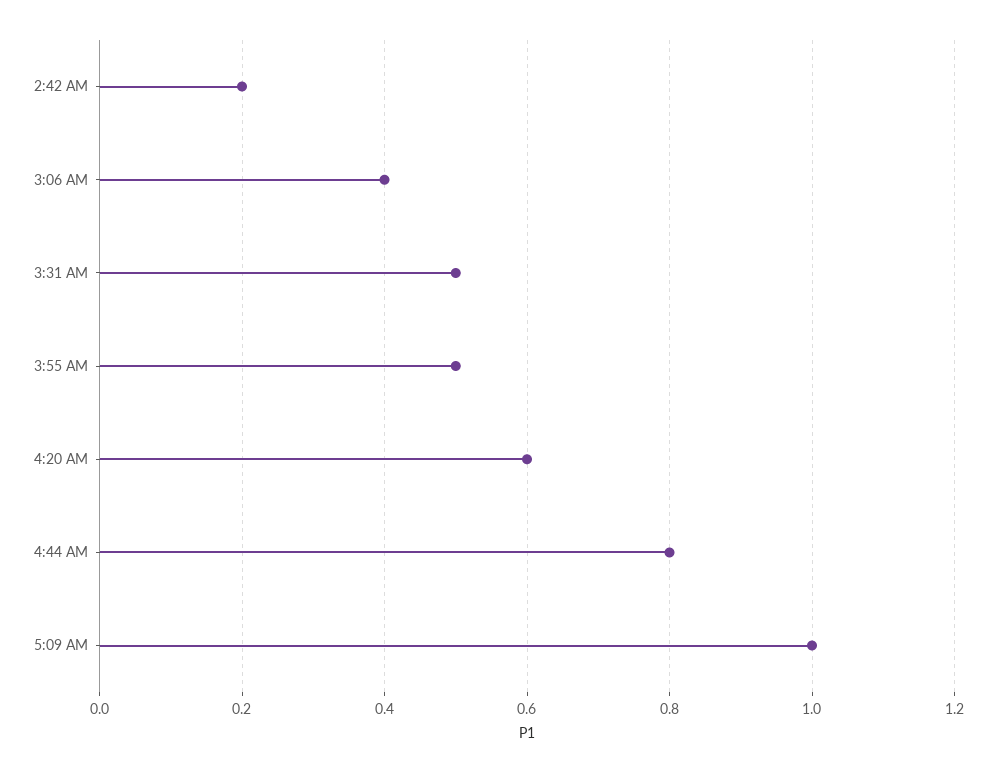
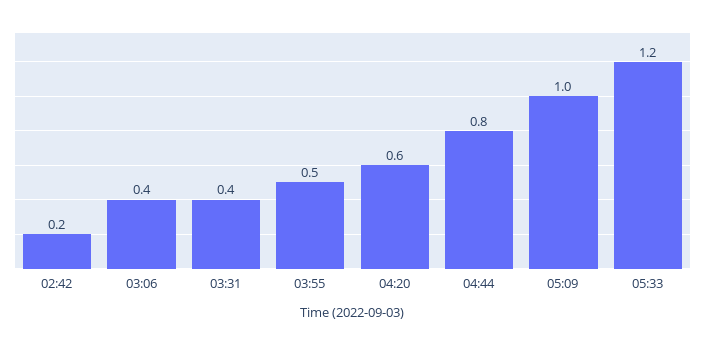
3:31 AM: 0.5 -> 0.4
05:33: none -> 1.2

